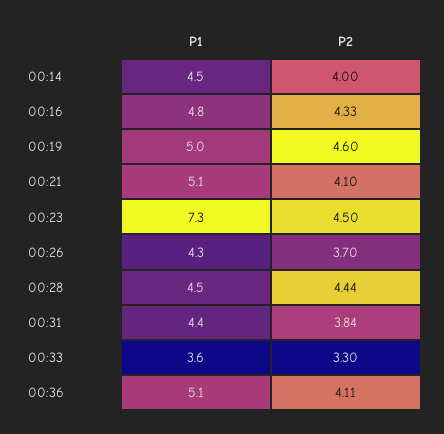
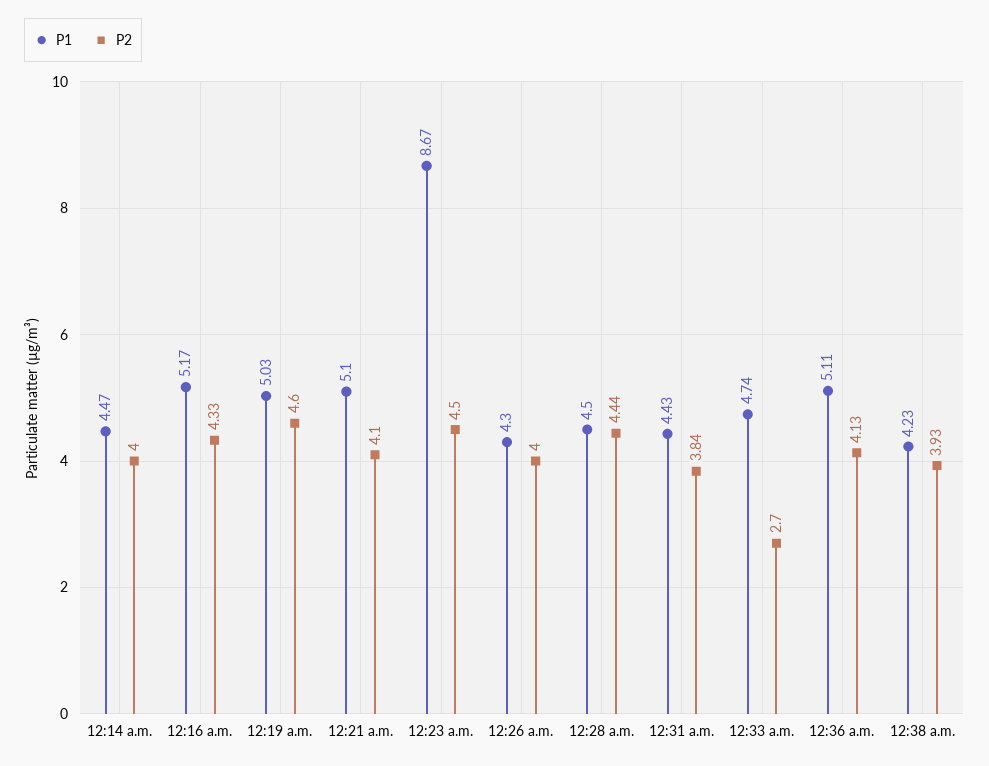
P1, 00:16: 4.8 -> 5.17
P1, 00:23: 7.3 -> 8.67
P2, 00:26: 3.7 -> 4
P1, 00:33: 3.6 -> 4.74
P2, 00:33: 3.3 -> 2.7
P2, 00:36: 4.11 -> 4.13
P1, 12:38 a.m.: none -> 4.23
P2, 12:38 a.m.: none -> 3.93

